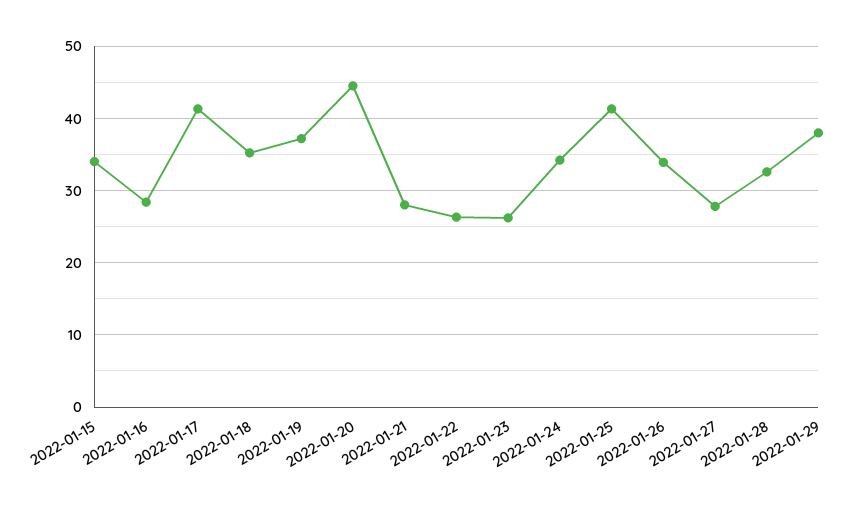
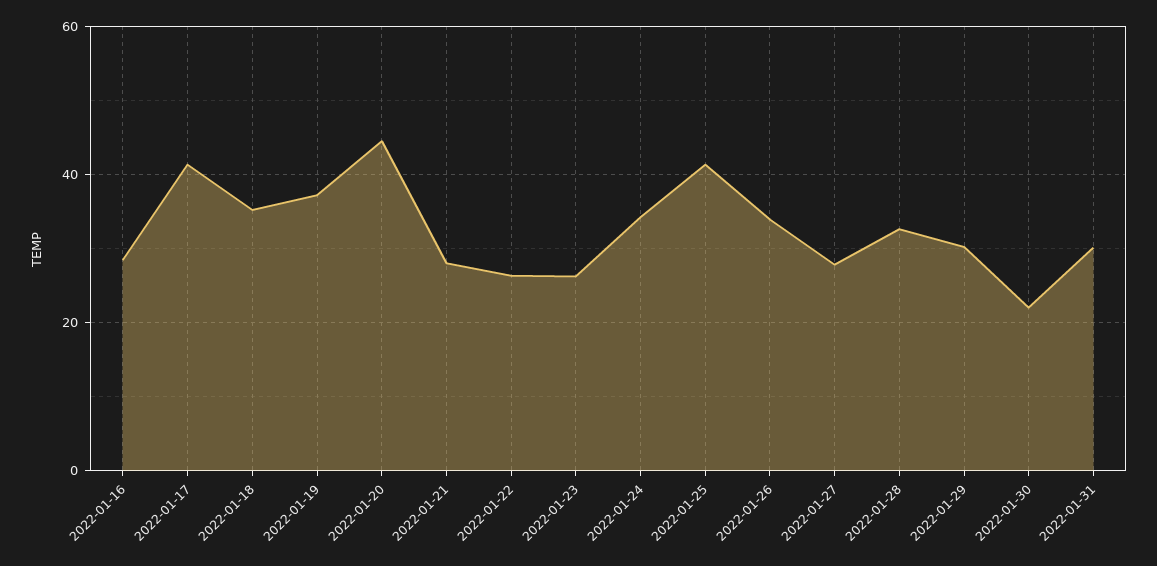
2022-01-15: 34 -> none
2022-01-29: 38 -> 30
2022-01-30: none -> 22
2022-01-31: none -> 30

